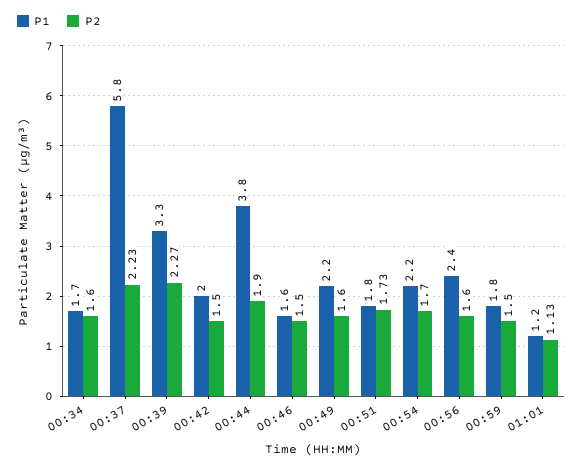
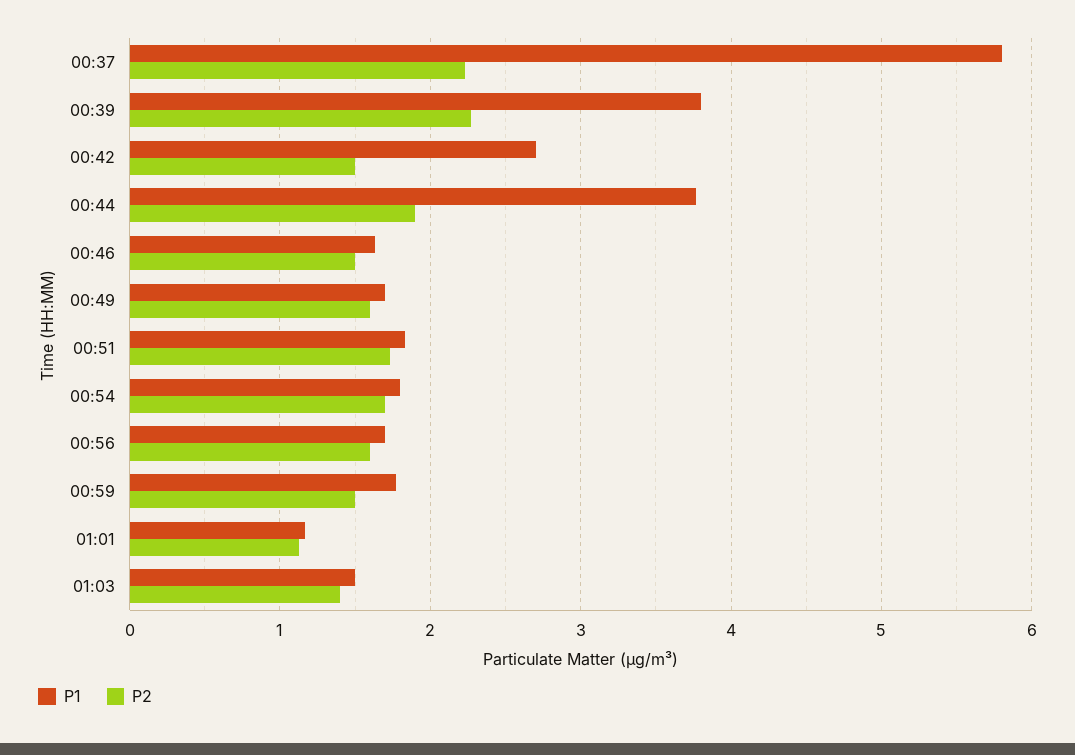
P1, 00:34: 1.7 -> none
P2, 00:34: 1.6 -> none
P1, 00:39: 3.3 -> 3.8
P1, 00:42: 2 -> 2.7
P1, 00:49: 2.2 -> 1.7
P1, 00:54: 2.2 -> 1.8
P1, 00:56: 2.4 -> 1.7
P1, 01:03: none -> 1.5
P2, 01:03: none -> 1.4

